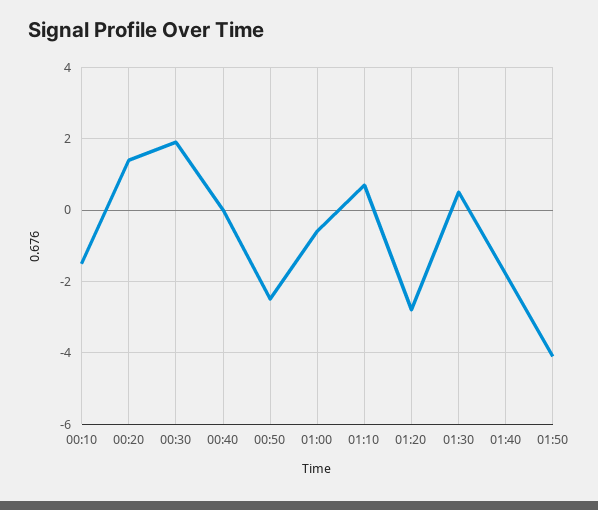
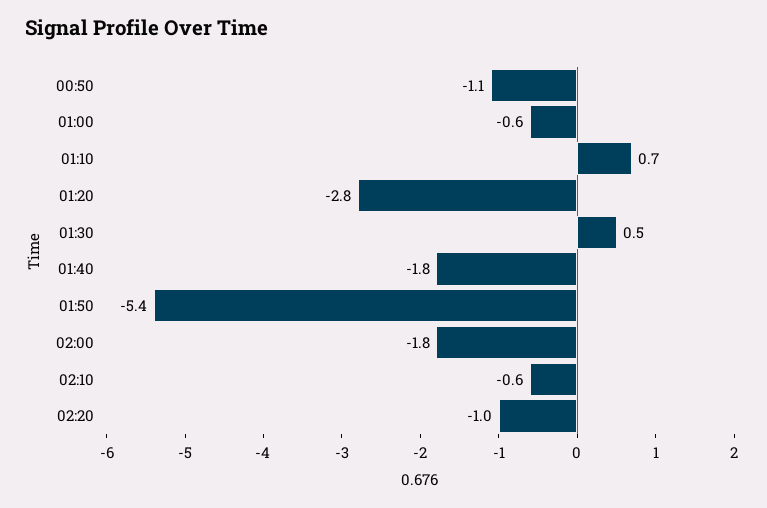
00:10: -1.5 -> none
00:20: 1.5 -> none
00:30: 2 -> none
00:40: 0 -> none
00:50: -2.5 -> -1.1
01:50: -4 -> -5.4
02:00: none -> -1.8
02:10: none -> -0.6
02:20: none -> -1

